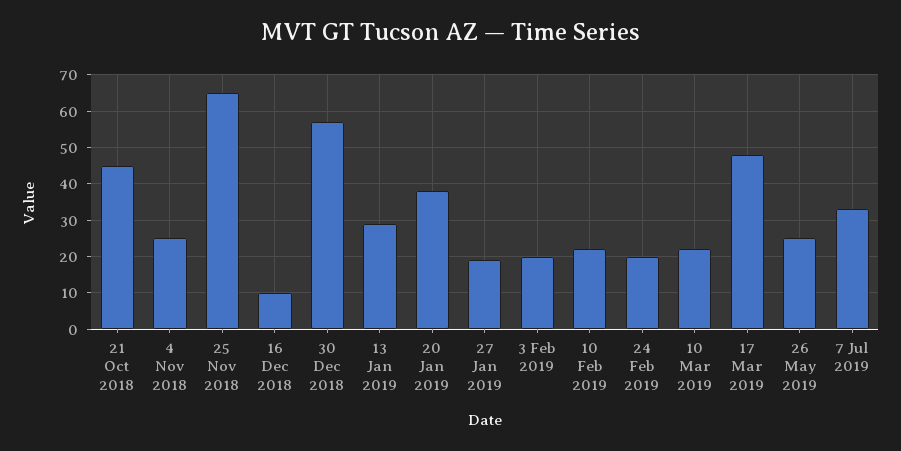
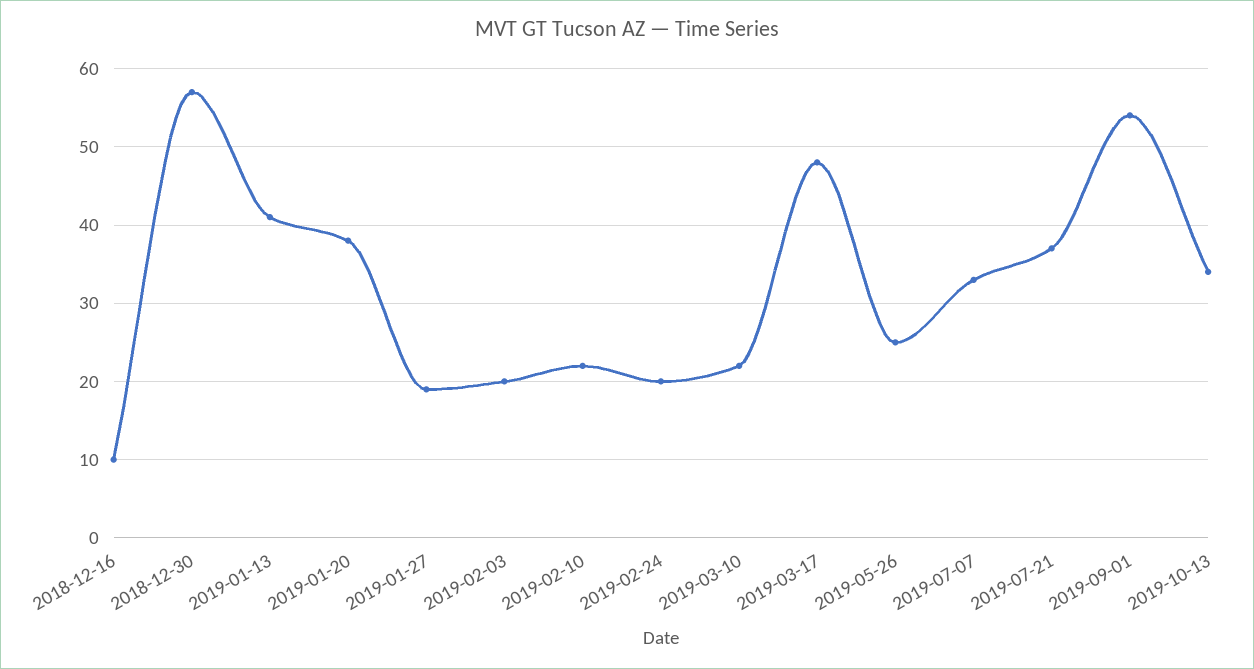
21 Oct 2018: 45 -> none
4 Nov 2018: 25 -> none
25 Nov 2018: 65 -> none
13 Jan 2019: 30 -> 41
2019-07-21: none -> 37
2019-09-01: none -> 54
2019-10-13: none -> 34

